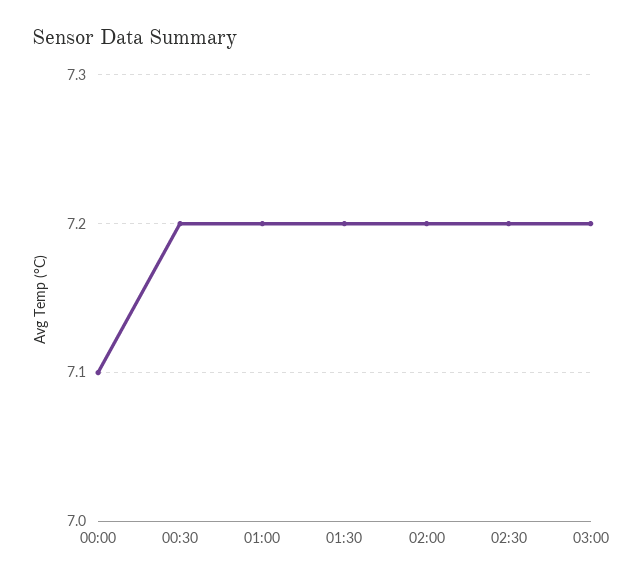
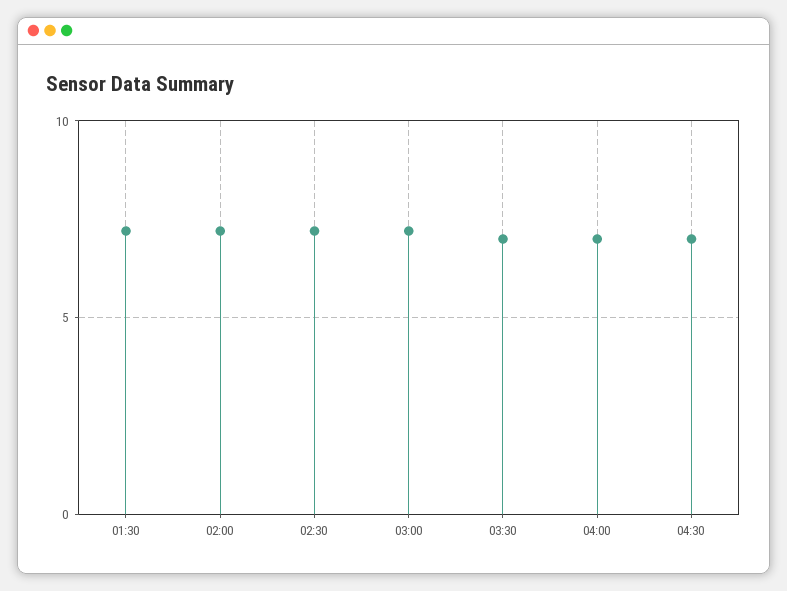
00:00: 7.1 -> none
00:30: 7.2 -> none
01:00: 7.2 -> none
03:30: none -> 7
04:00: none -> 7
04:30: none -> 7

